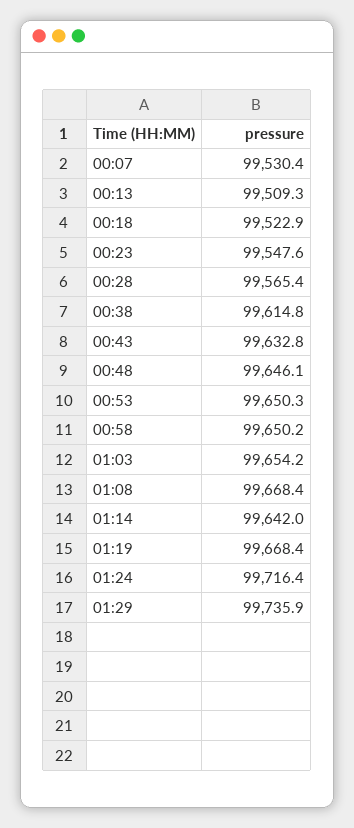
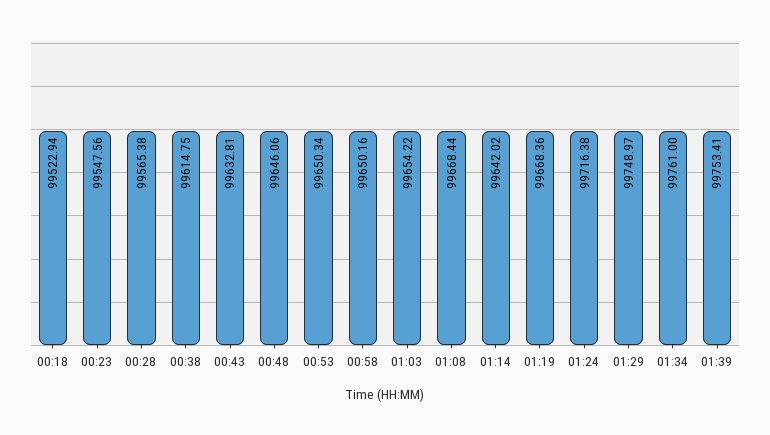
00:07: 99530.4 -> none
00:13: 99509.3 -> none
01:29: 99735.9 -> 99748.97
01:34: none -> 99761
01:39: none -> 99753.41

